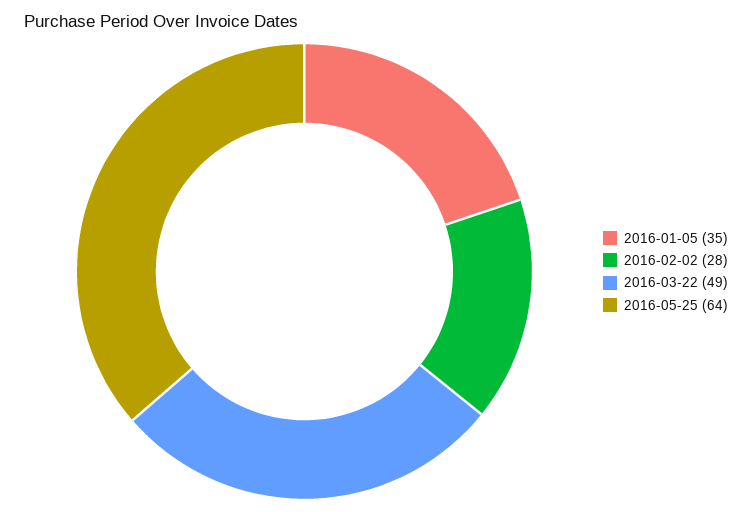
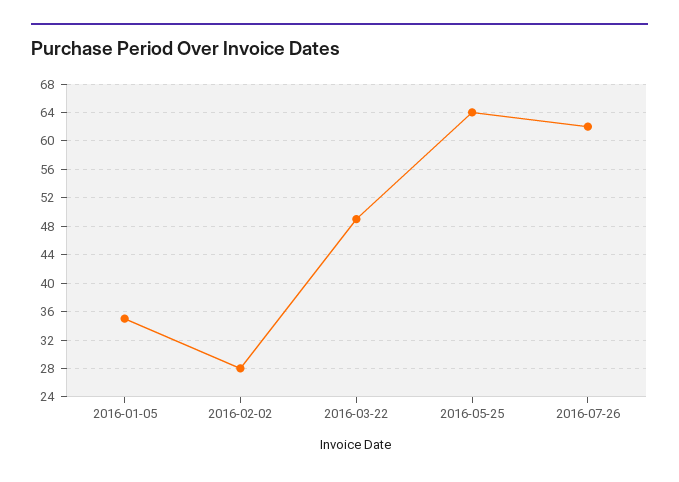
2016-07-26: none -> 62

